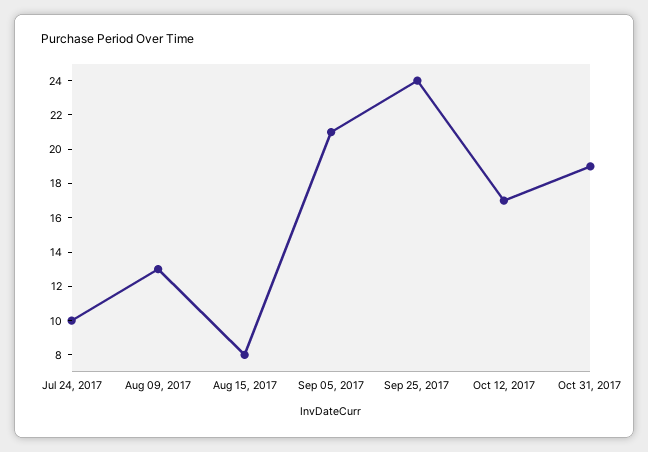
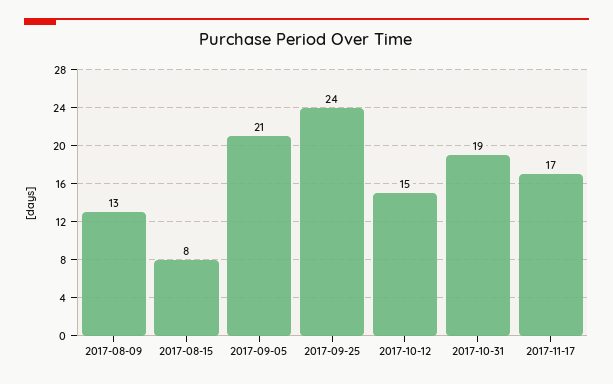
Jul 24, 2017: 10 -> none
Oct 12, 2017: 17 -> 15
2017-11-17: none -> 17

